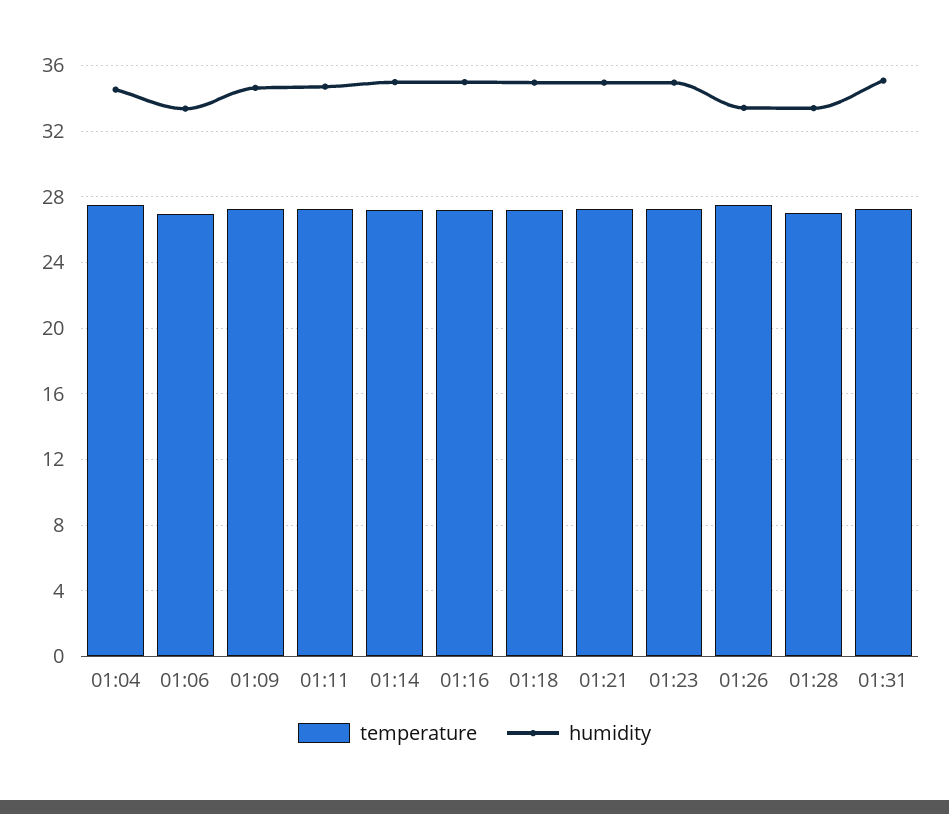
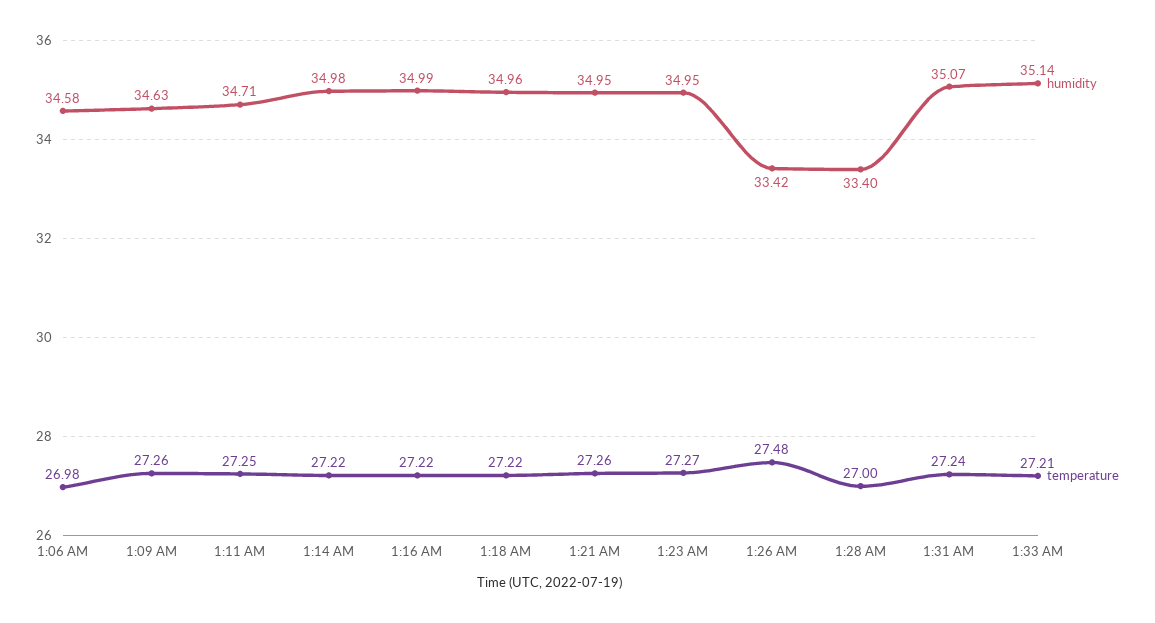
temperature, 01:04: 27.5 -> none
humidity, 01:04: 34.5 -> none
humidity, 01:06: 33.5 -> 34.58
humidity, 1:33 AM: none -> 35.14
temperature, 1:33 AM: none -> 27.21

